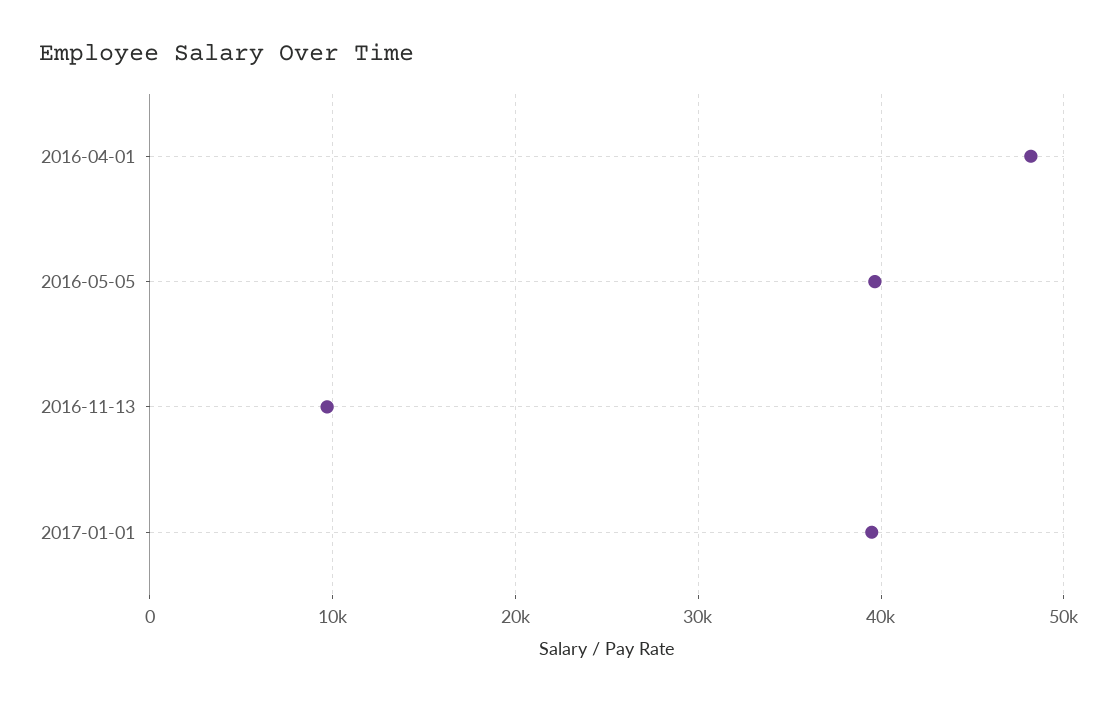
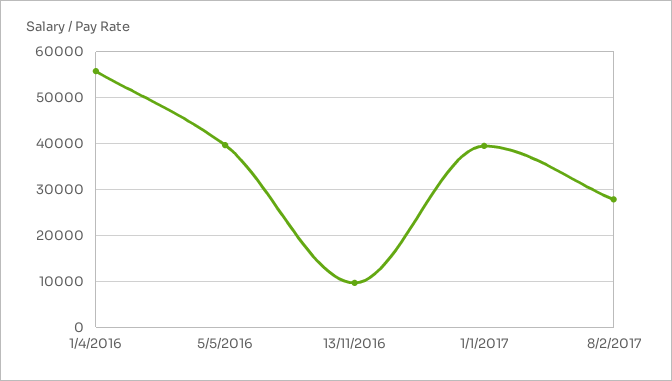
2016-04-01: 48000 -> 56000
8/2/2017: none -> 28000

